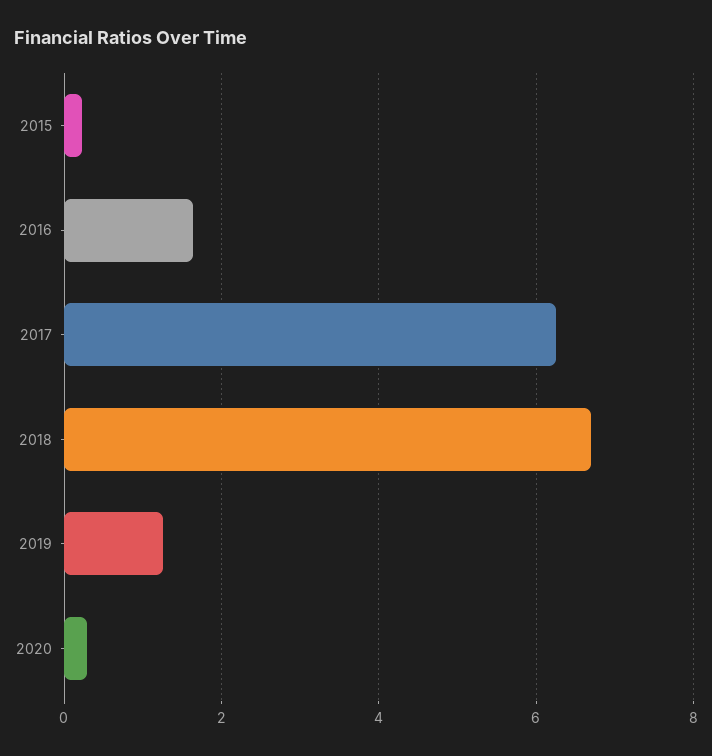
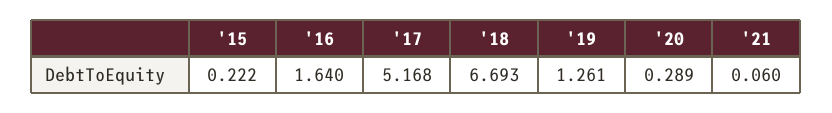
2017: 6.2 -> 5.168
'21: none -> 0.06

